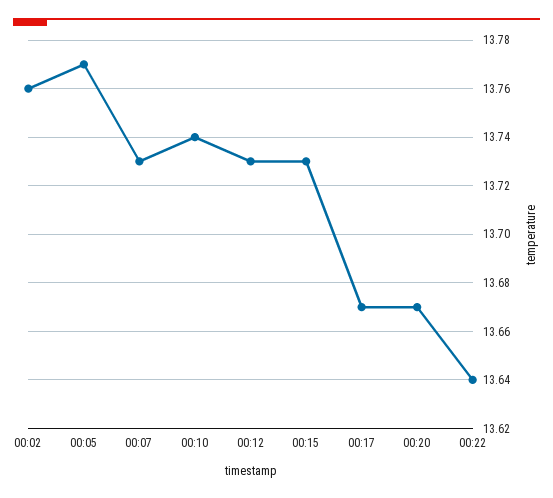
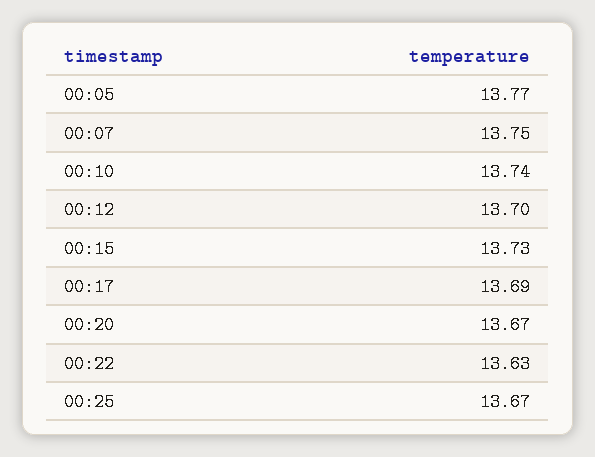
00:02: 13.76 -> none
00:07: 13.73 -> 13.75
00:12: 13.73 -> 13.7
00:17: 13.67 -> 13.69
00:22: 13.64 -> 13.63
00:25: none -> 13.67

